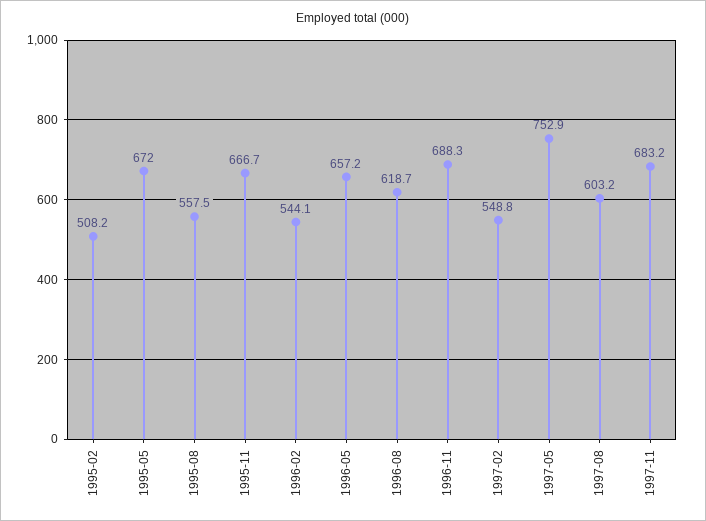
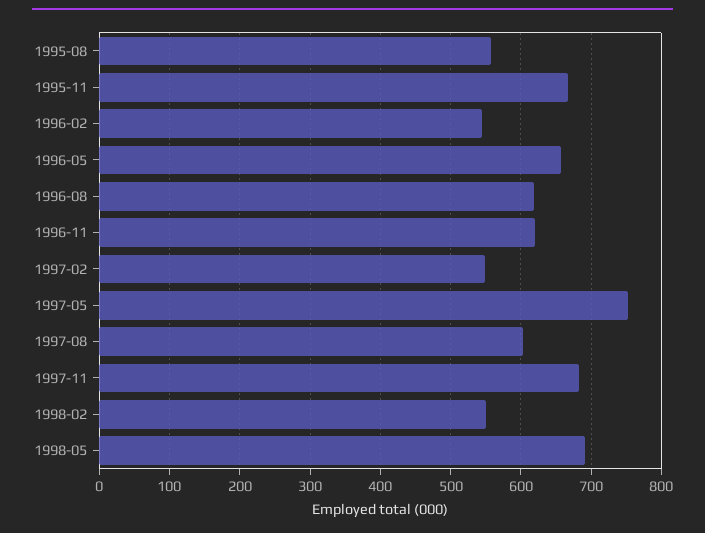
1995-02: 508.2 -> none
1995-05: 672 -> none
1996-11: 688.3 -> 620
1998-02: none -> 550
1998-05: none -> 690

